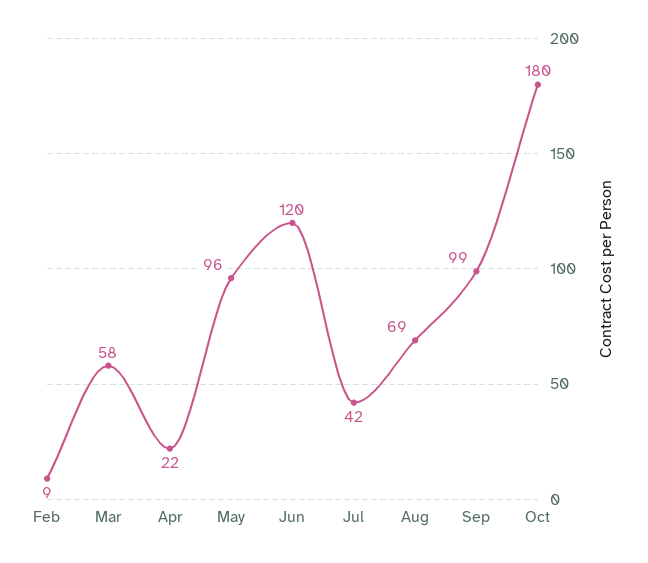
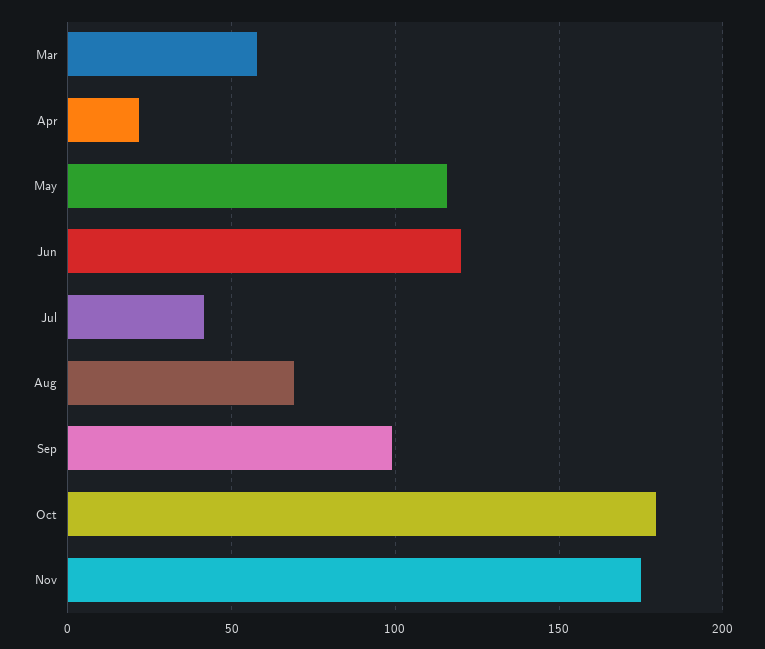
Feb: 9 -> none
May: 96 -> 115
Nov: none -> 175

